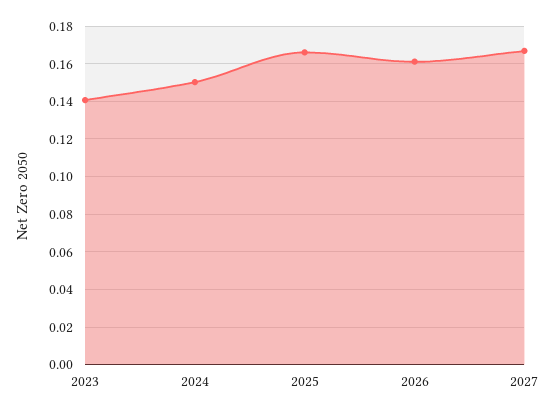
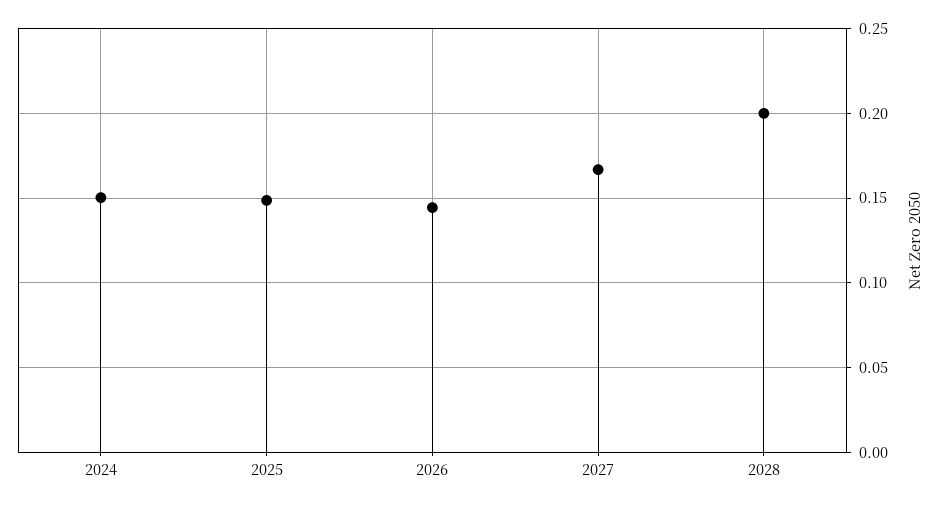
2023: 0.14 -> none
2025: 0.165 -> 0.15
2026: 0.16 -> 0.145
2028: none -> 0.2

